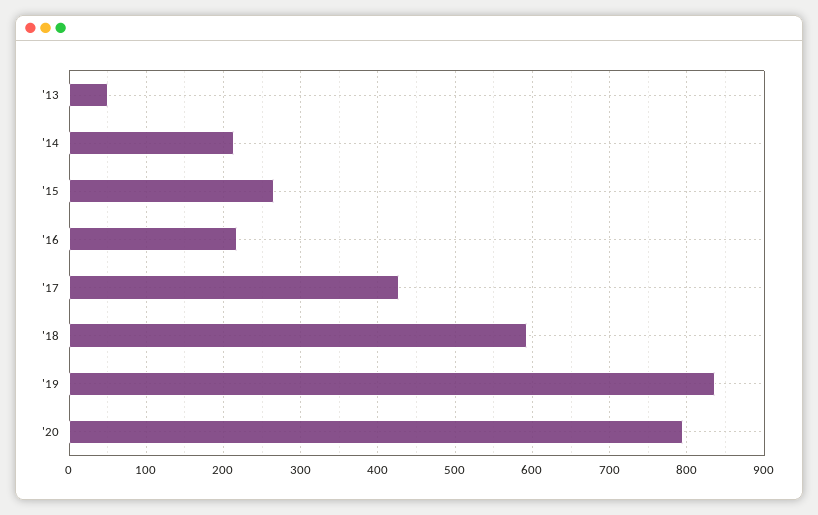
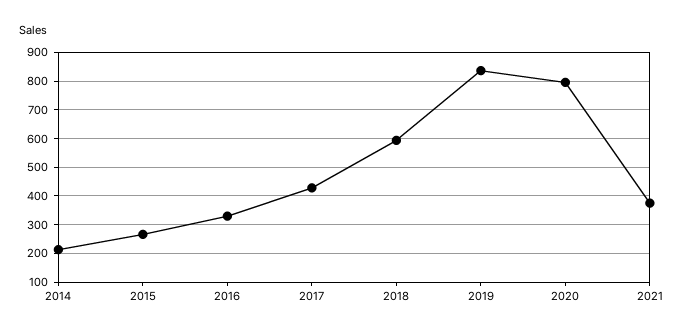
'13: 50 -> none
'16: 220 -> 325
2021: none -> 375

